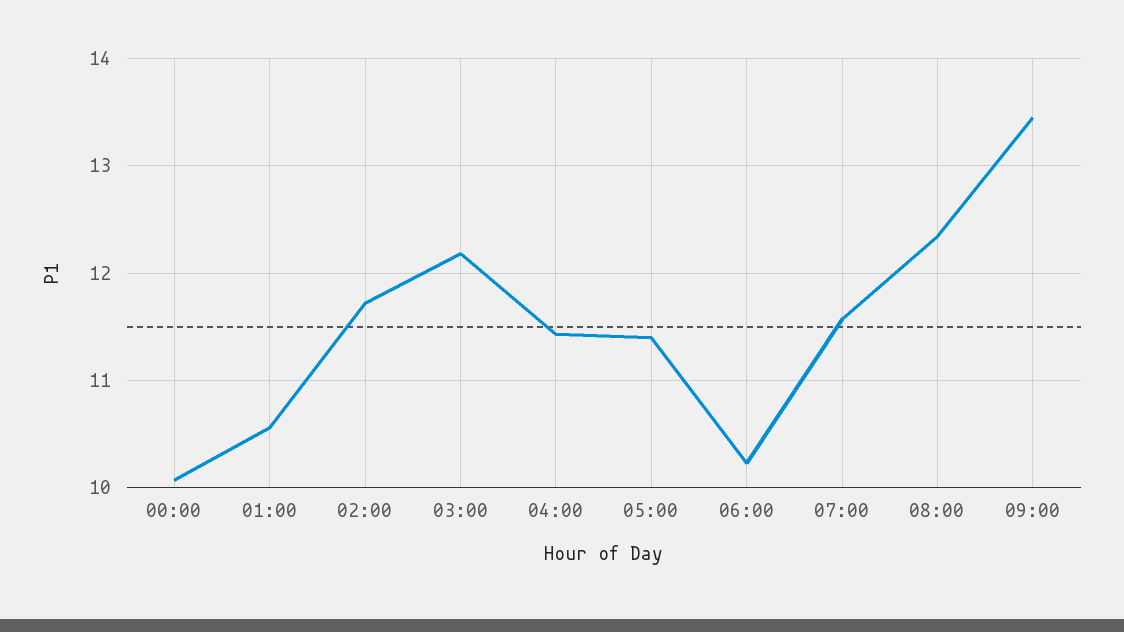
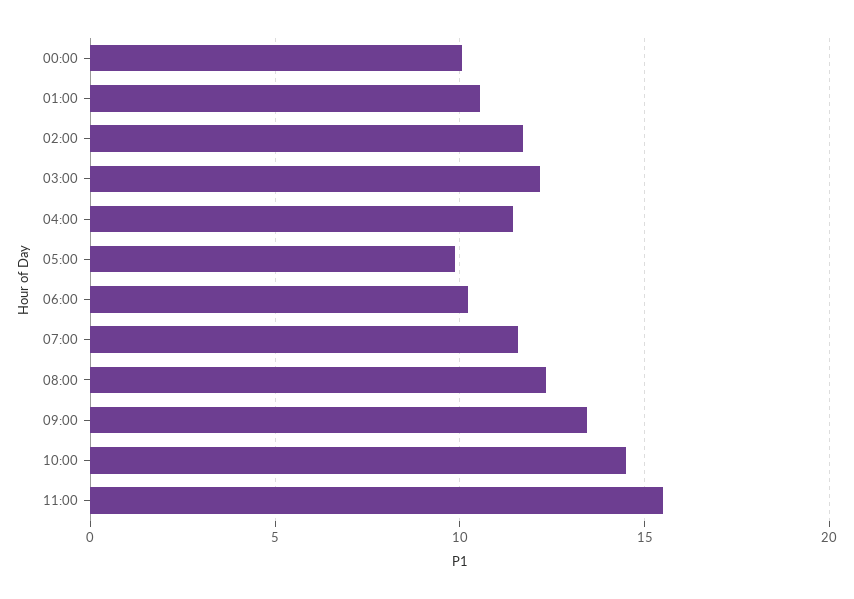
05:00: 11.4 -> 10
10:00: none -> 14.5
11:00: none -> 15.5

